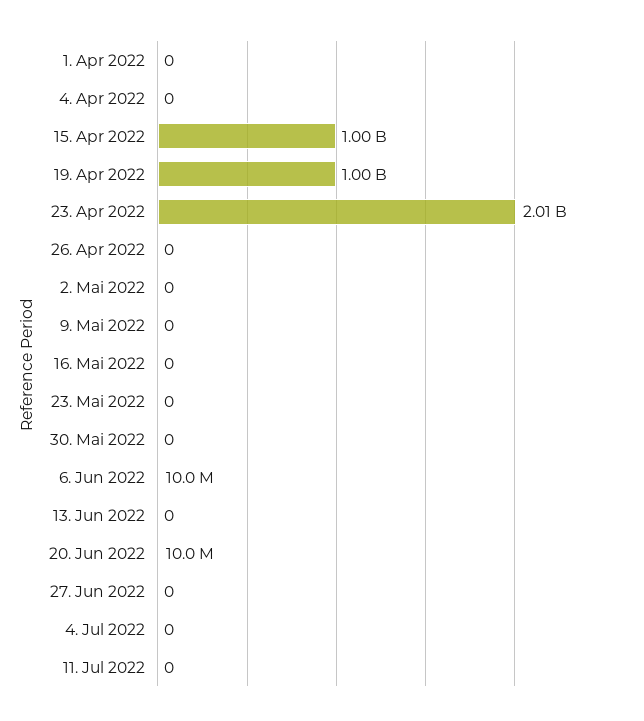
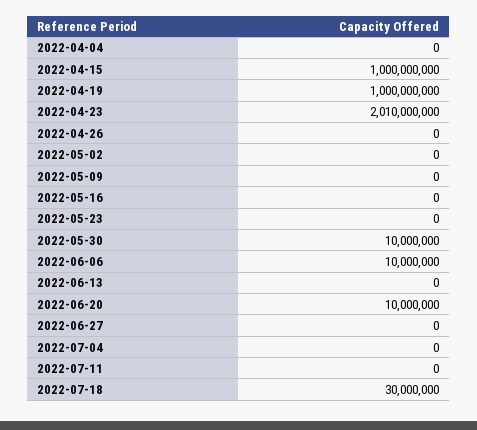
1. Apr 2022: 0 -> none
30. Mai 2022: 0 -> 10000000
2022-07-18: none -> 30000000

